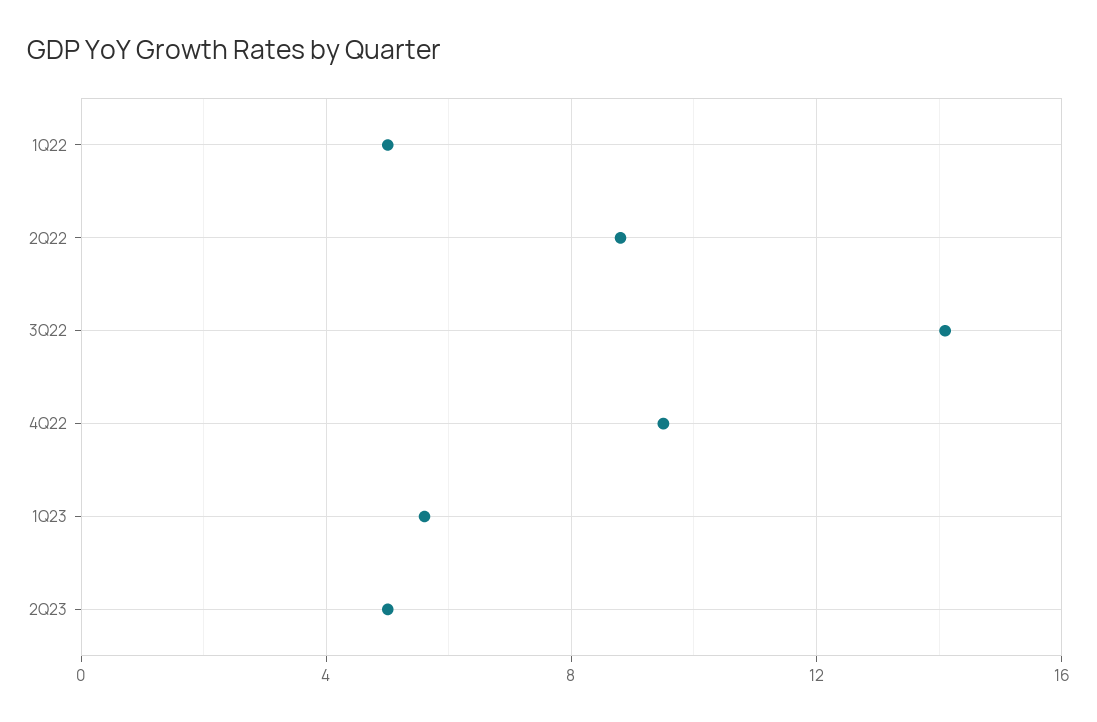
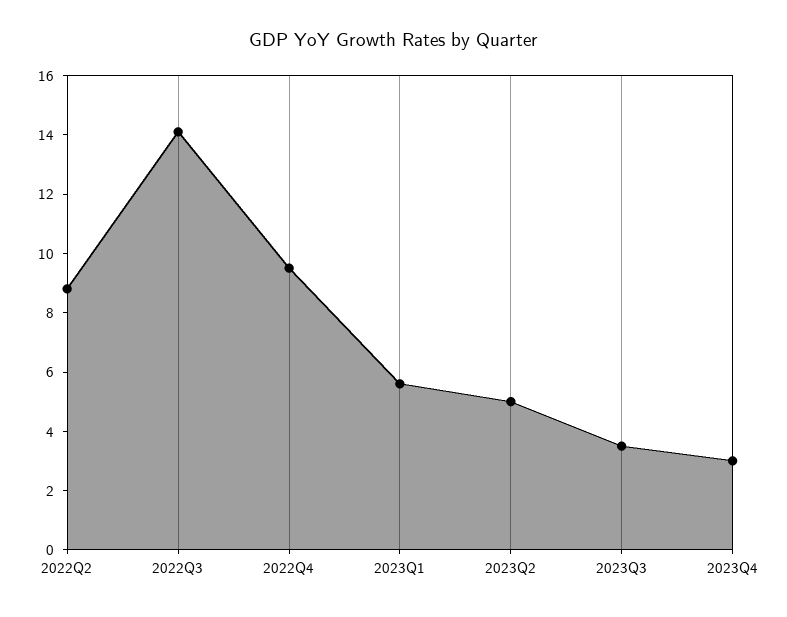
1Q22: 5 -> none
2023Q3: none -> 3.5
2023Q4: none -> 3

